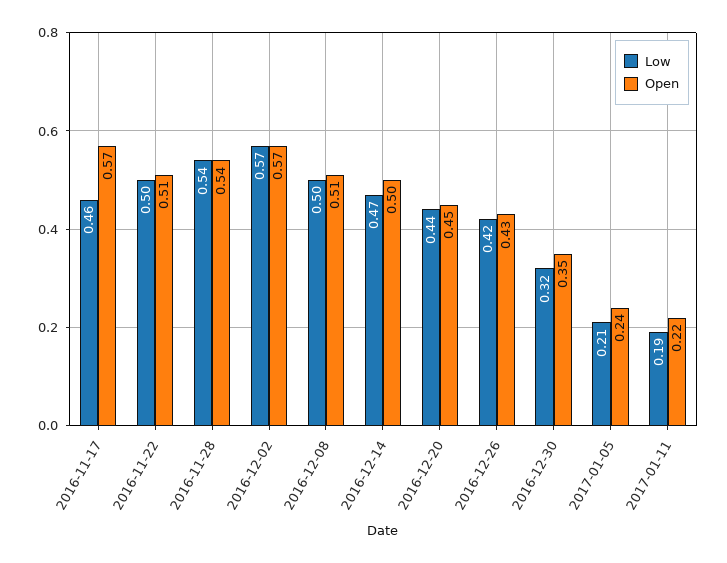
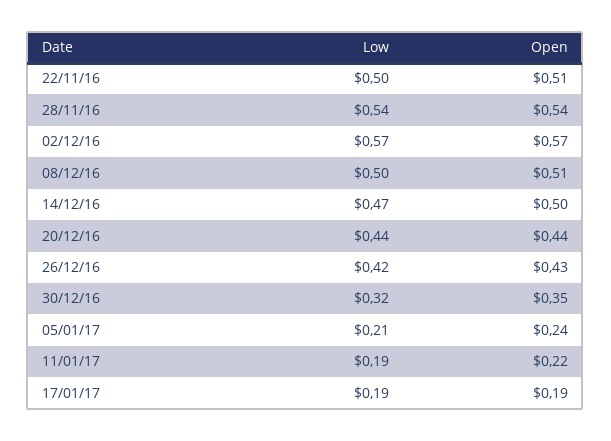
Low, 2016-11-17: 0.46 -> none
Open, 2016-11-17: 0.57 -> none
Open, 2016-12-20: 0.45 -> 0.44
Low, 17/01/17: none -> 0.19
Open, 17/01/17: none -> 0.19

